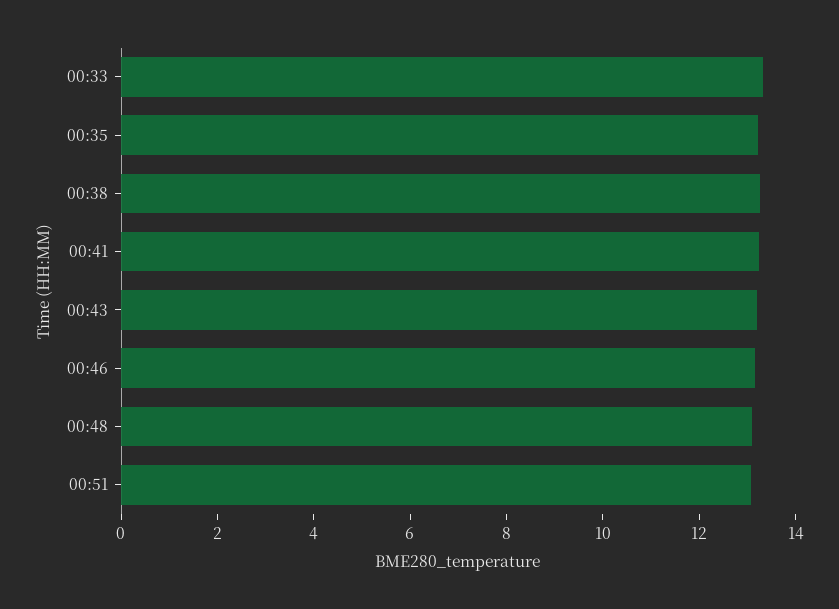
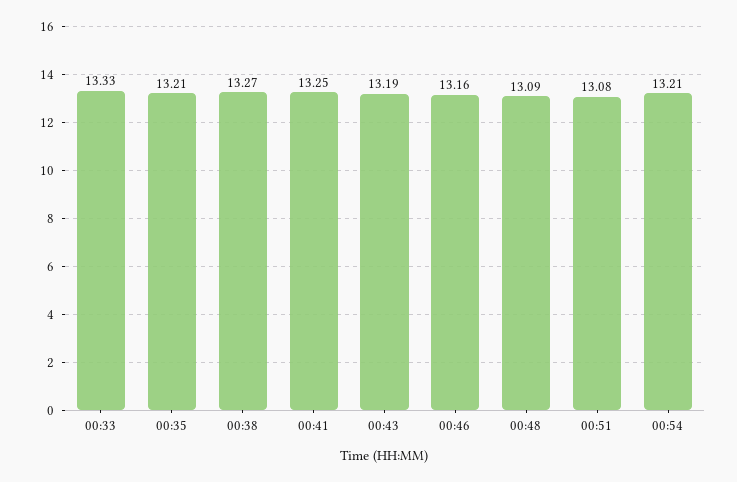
00:54: none -> 13.21

